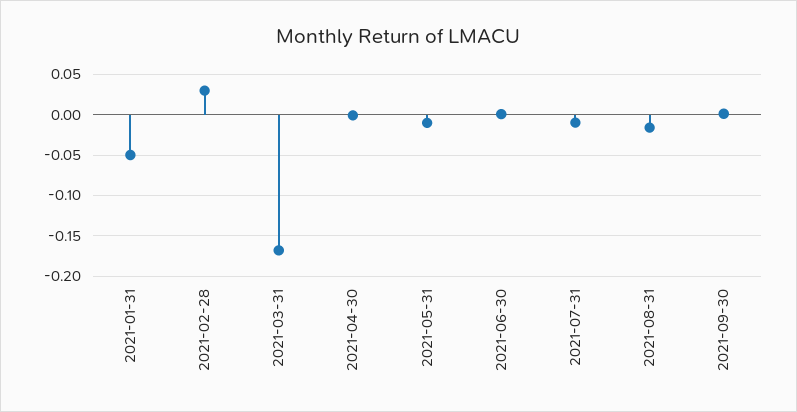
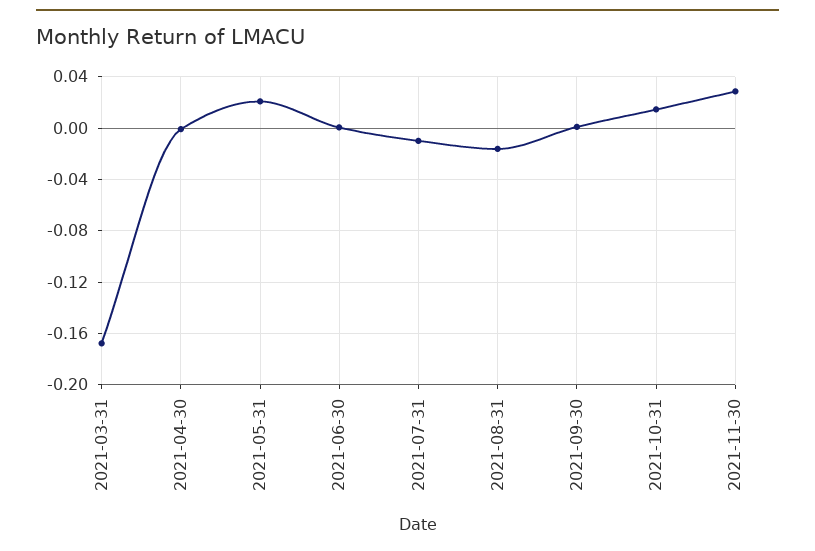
2021-01-31: -0.05 -> none
2021-02-28: 0.03 -> none
2021-05-31: -0.01 -> 0.02
2021-10-31: none -> 0.015
2021-11-30: none -> 0.03

